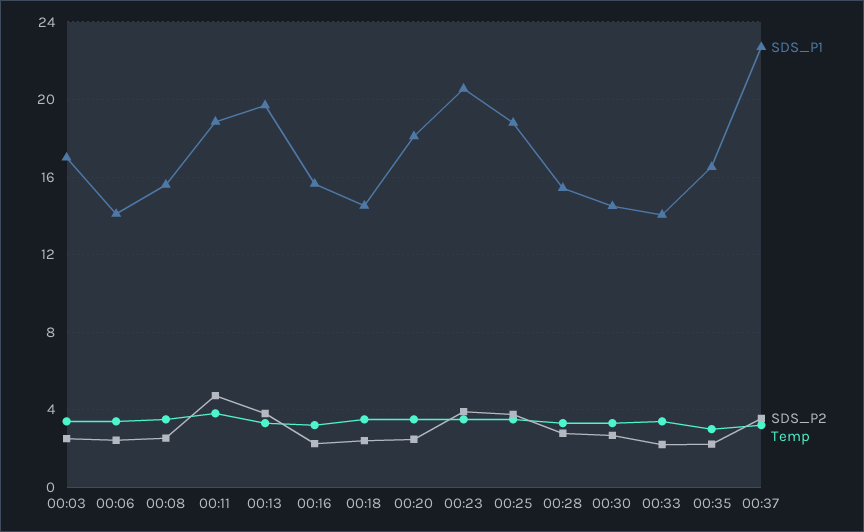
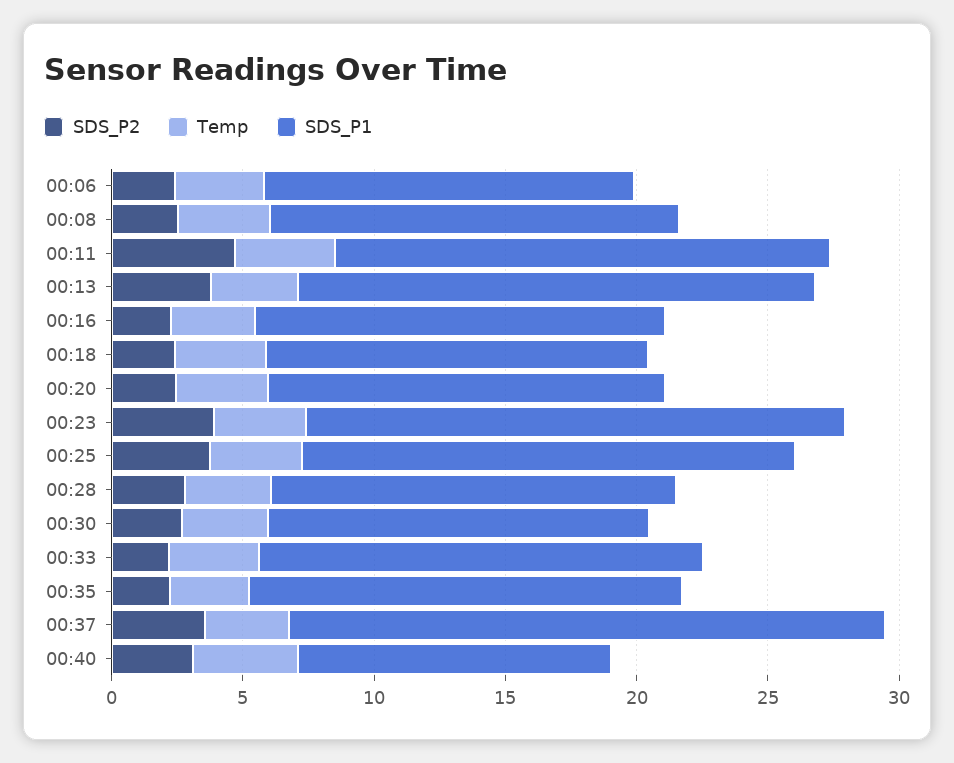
SDS_P1, 00:03: 17 -> none
SDS_P2, 00:03: 2.5 -> none
Temp, 00:03: 3.5 -> none
SDS_P1, 00:20: 18 -> 15
SDS_P1, 00:33: 14 -> 17
SDS_P2, 00:40: none -> 3
Temp, 00:40: none -> 4
SDS_P1, 00:40: none -> 12

